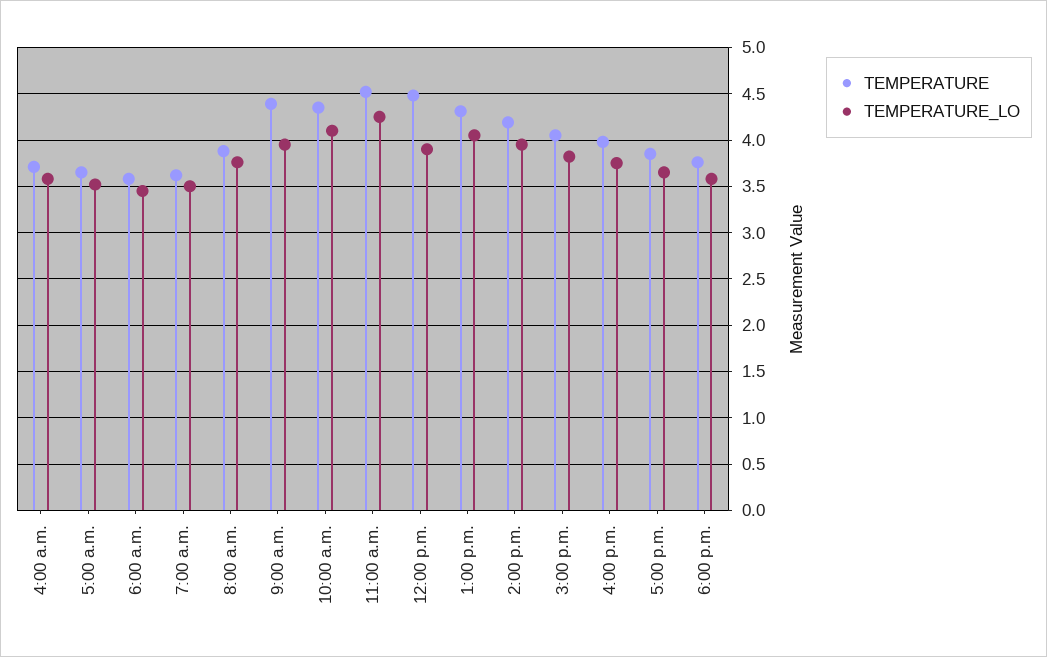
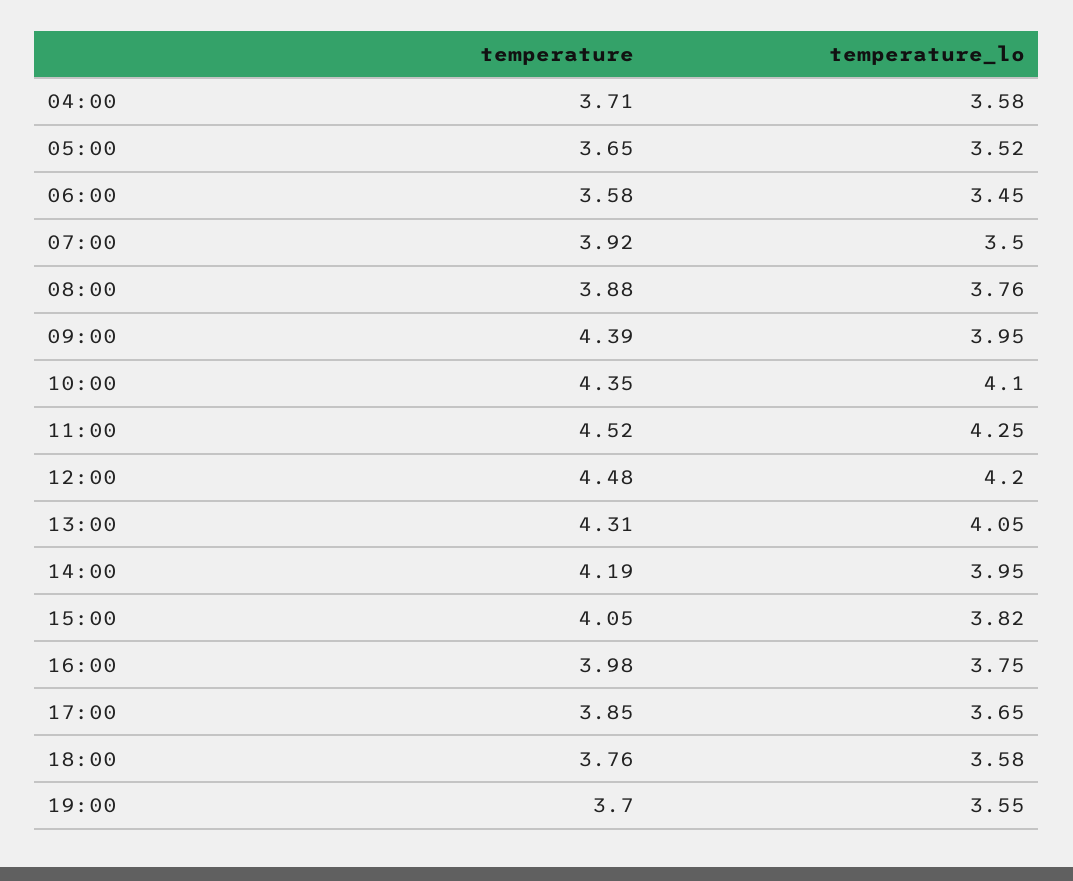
TEMPERATURE, 7:00 a.m.: 3.6 -> 3.92
TEMPERATURE_LO, 12:00 p.m.: 3.9 -> 4.2
TEMPERATURE, 19:00: none -> 3.7
TEMPERATURE_LO, 19:00: none -> 3.55

